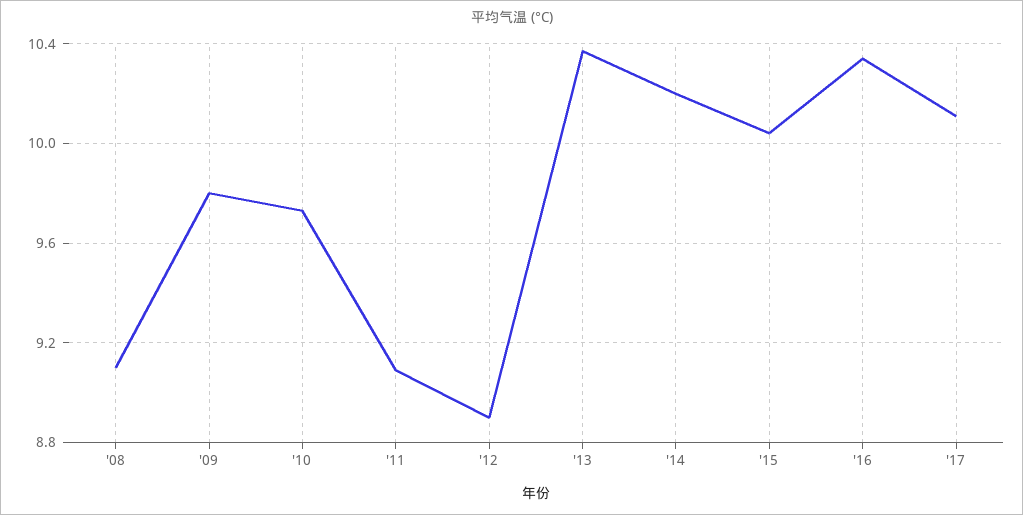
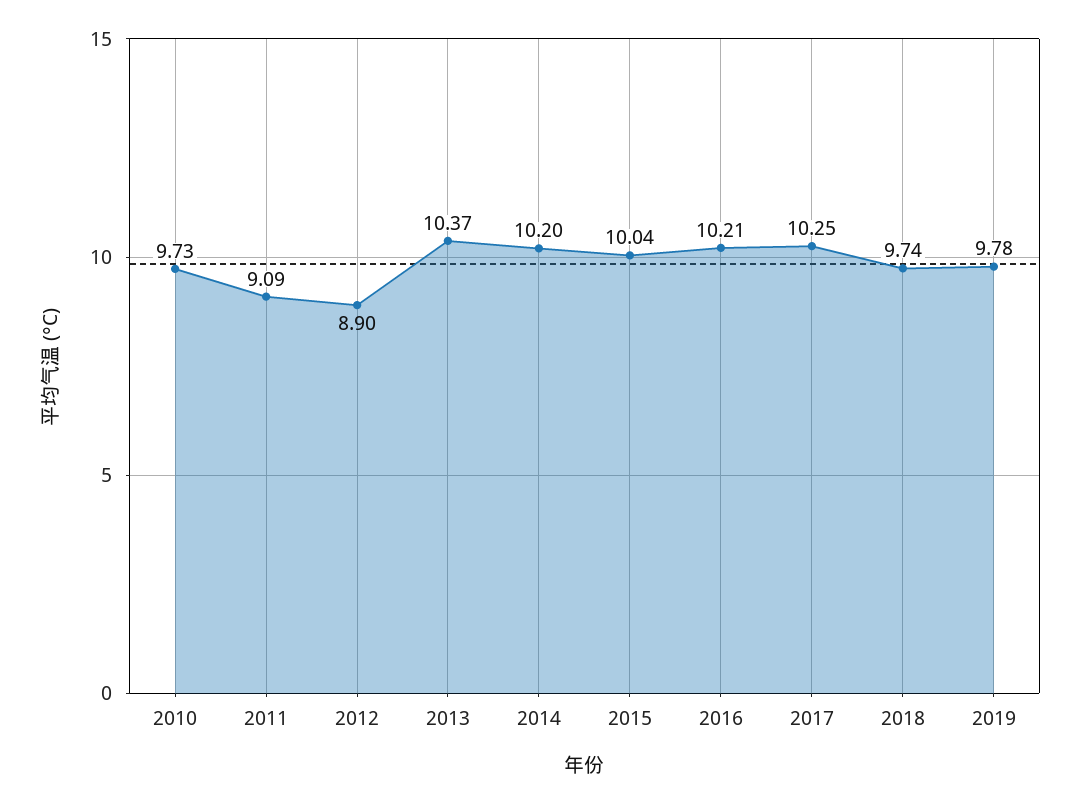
'08: 9.1 -> none
'09: 9.8 -> none
'16: 10.35 -> 10.21
'17: 10.1 -> 10.25
2018: none -> 9.74
2019: none -> 9.78

